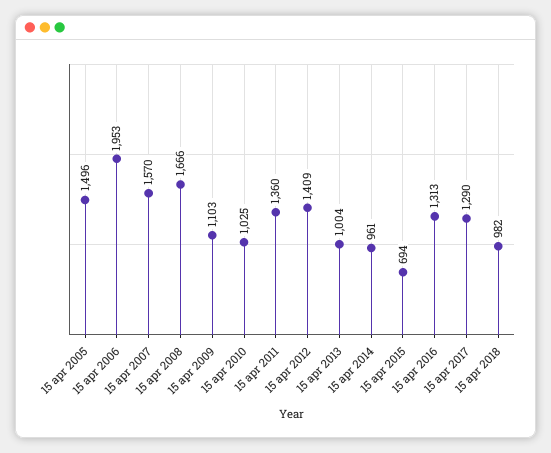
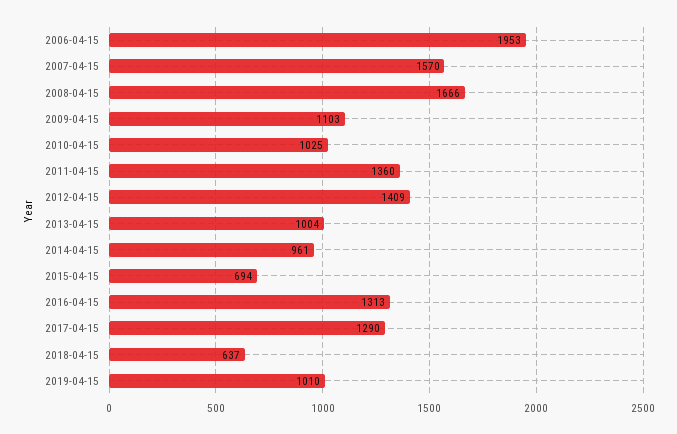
15 apr 2005: 1496 -> none
15 apr 2018: 982 -> 637
2019-04-15: none -> 1010

